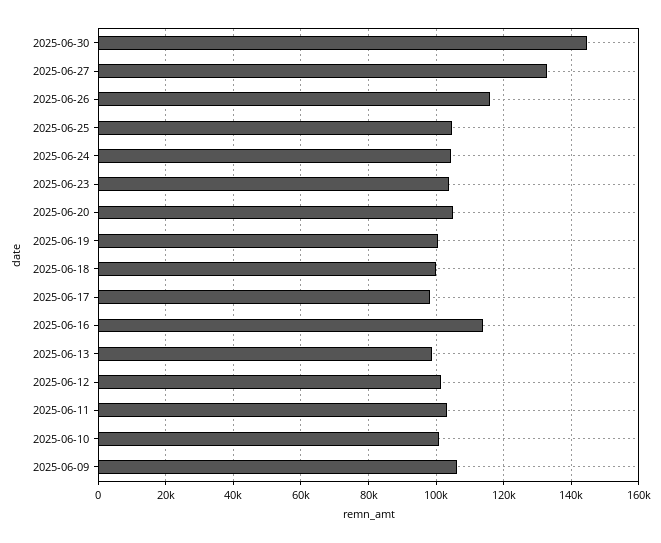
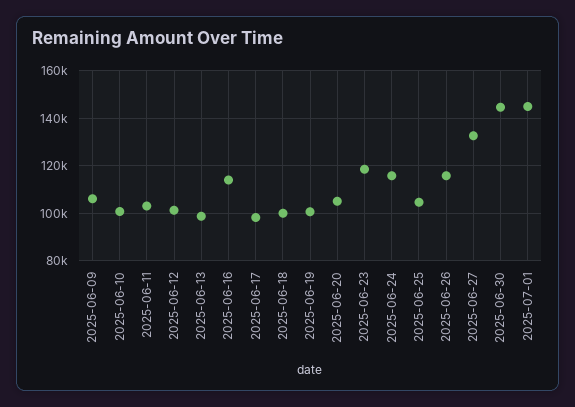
2025-06-24: 104000 -> 115000
2025-06-23: 104000 -> 120000
2025-07-01: none -> 145000

